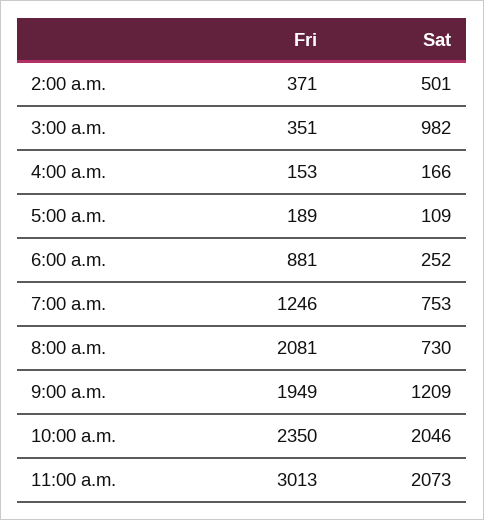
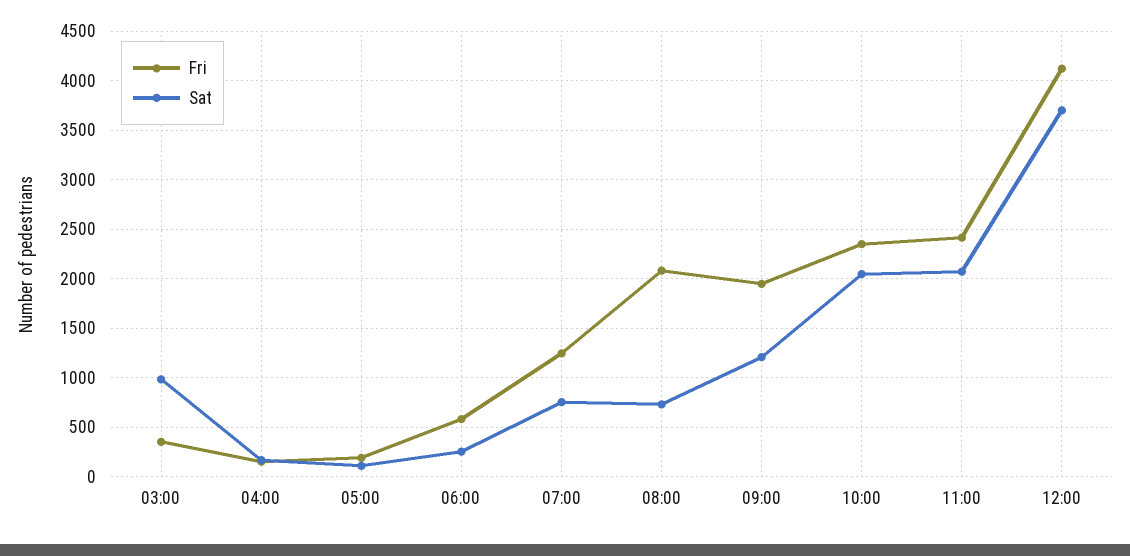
Fri, 2:00 a.m.: 371 -> none
Sat, 2:00 a.m.: 501 -> none
Fri, 6:00 a.m.: 881 -> 600
Fri, 11:00 a.m.: 3013 -> 2400
Fri, 12:00: none -> 4100
Sat, 12:00: none -> 3700

